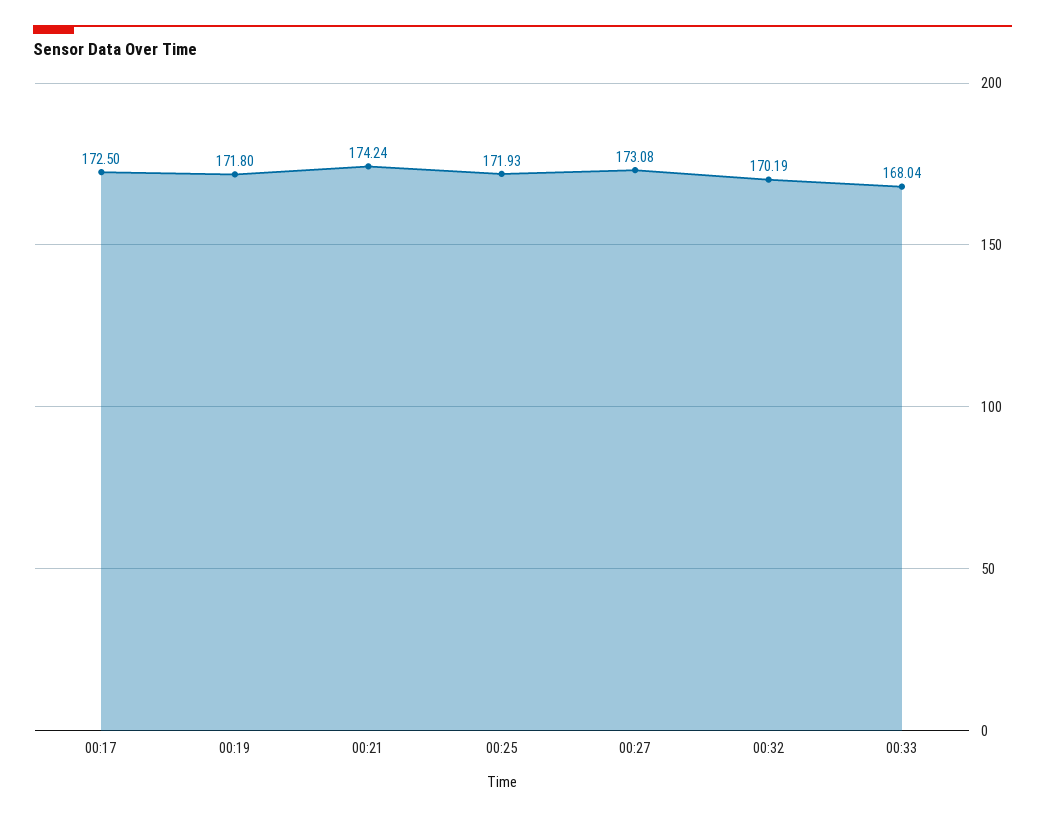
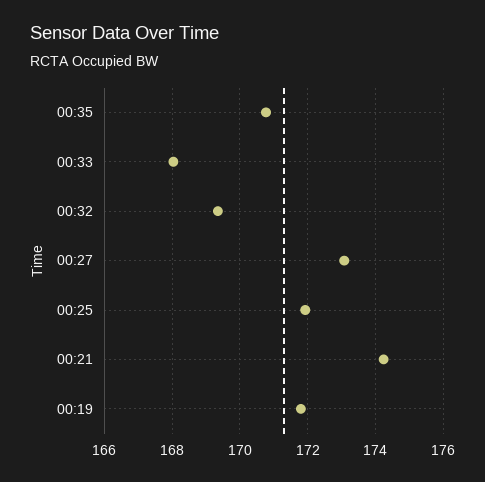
00:17: 172.5 -> none
00:32: 170.19 -> 169.4
00:35: none -> 170.8

